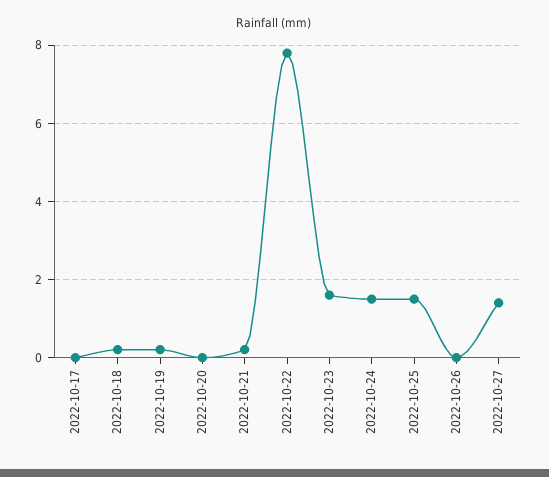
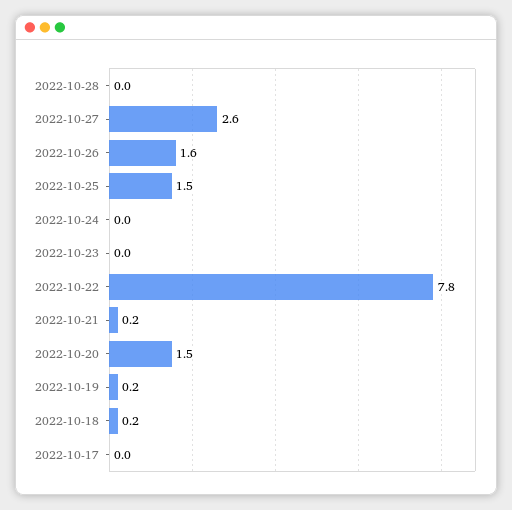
2022-10-20: 0 -> 1.5
2022-10-23: 1.5 -> 0
2022-10-24: 1.5 -> 0
2022-10-26: 0 -> 1.6
2022-10-27: 1.5 -> 2.6
2022-10-28: none -> 0

